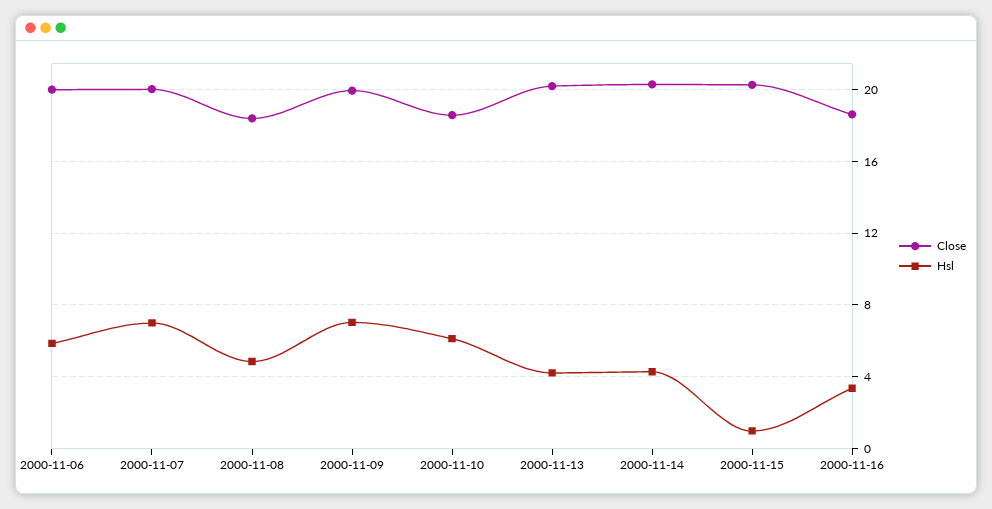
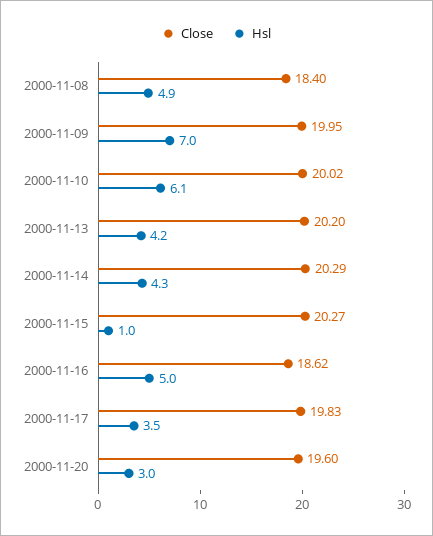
Close, 2000-11-06: 20 -> none
Hsl, 2000-11-06: 6 -> none
Close, 2000-11-07: 20 -> none
Hsl, 2000-11-07: 7 -> none
Close, 2000-11-10: 18.5 -> 20.02
Hsl, 2000-11-16: 3.5 -> 5
Close, 2000-11-17: none -> 19.83
Hsl, 2000-11-17: none -> 3.5
Close, 2000-11-20: none -> 19.6
Hsl, 2000-11-20: none -> 3

